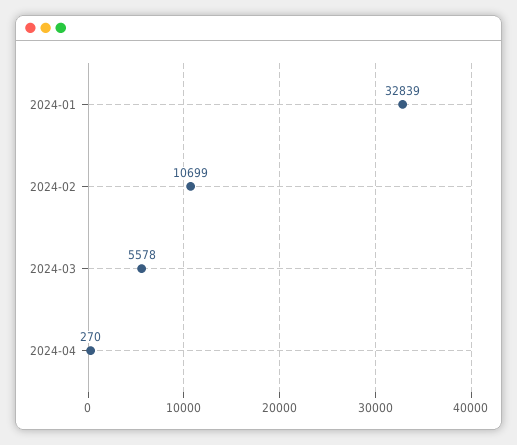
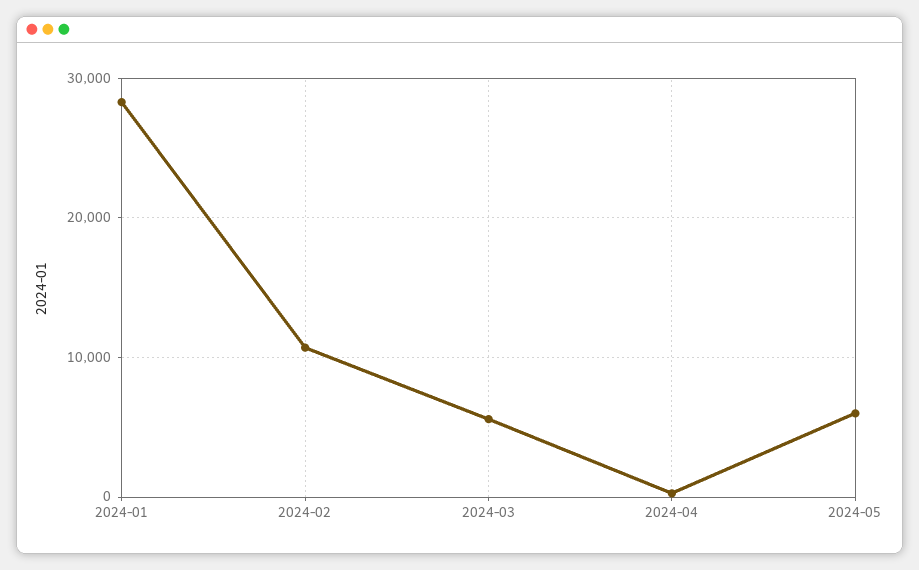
2024-01: 32839 -> 28000
2024-05: none -> 6000

